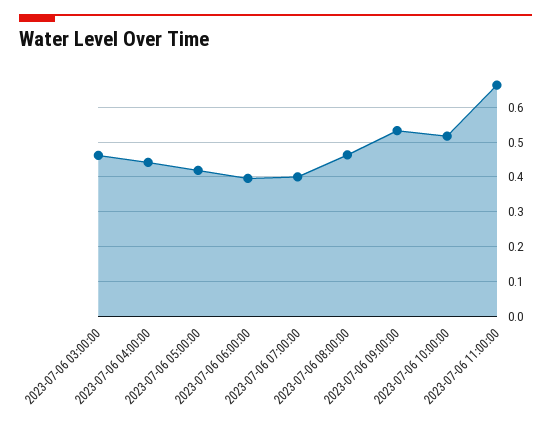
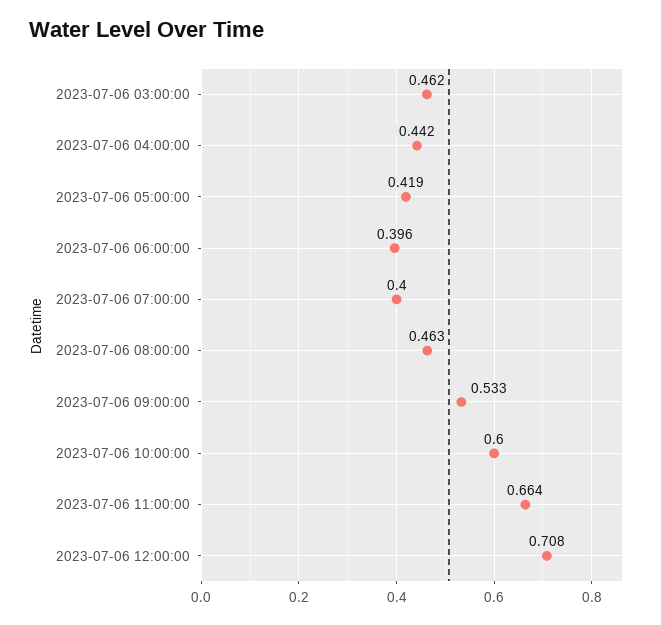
2023-07-06 10:00:00: 0.52 -> 0.6
2023-07-06 12:00:00: none -> 0.708

